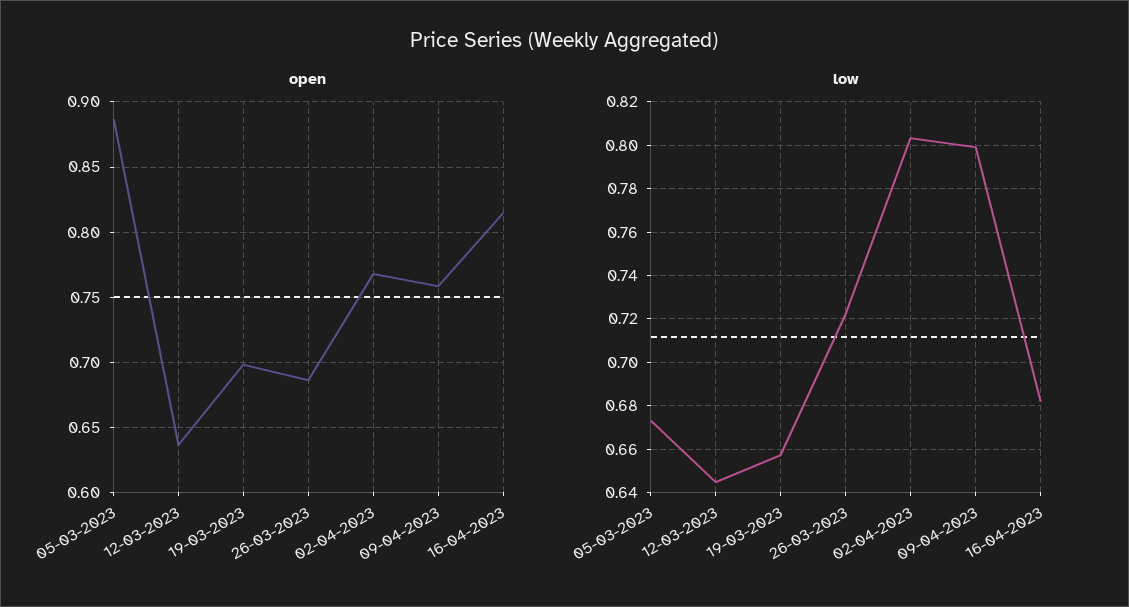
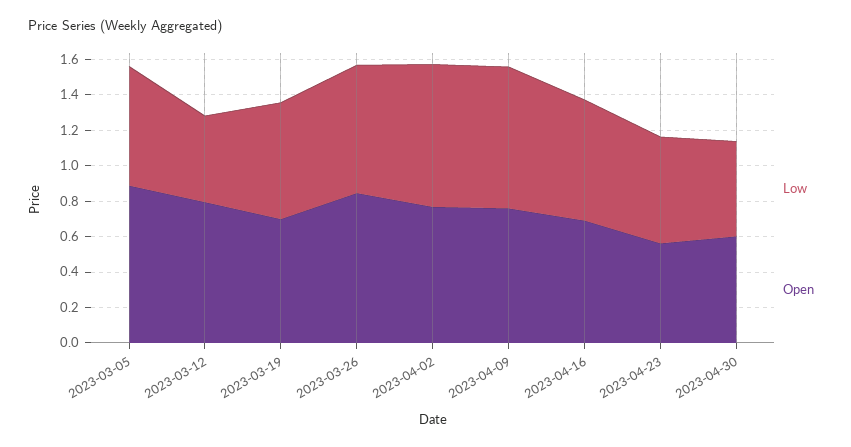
open, 12-03-2023: 0.635 -> 0.8
open, 26-03-2023: 0.685 -> 0.85
open, 16-04-2023: 0.815 -> 0.7
low, 12-03-2023: 0.645 -> 0.5
low, 2023-04-23: none -> 0.6
open, 2023-04-23: none -> 0.55
low, 2023-04-30: none -> 0.55
open, 2023-04-30: none -> 0.6

